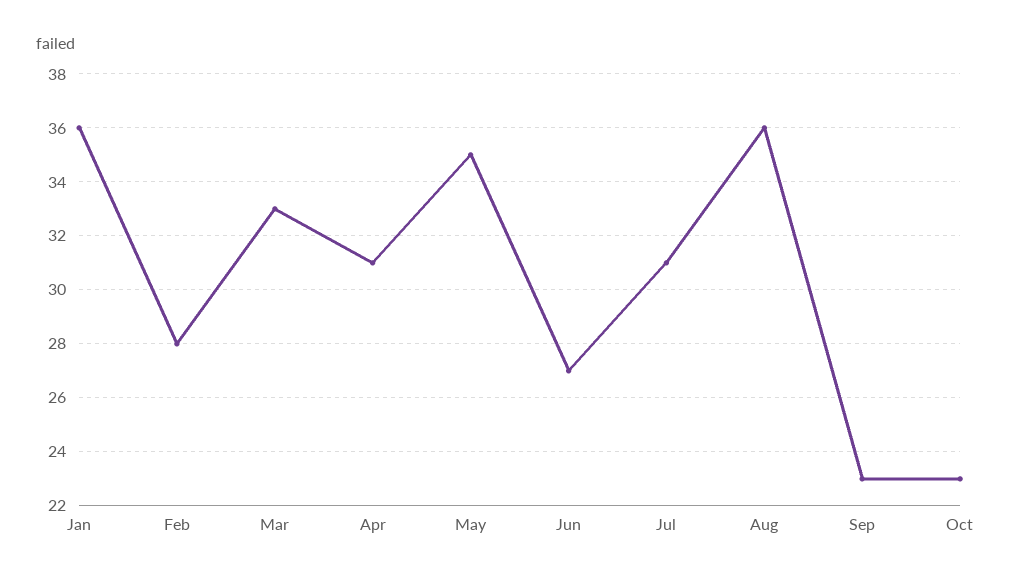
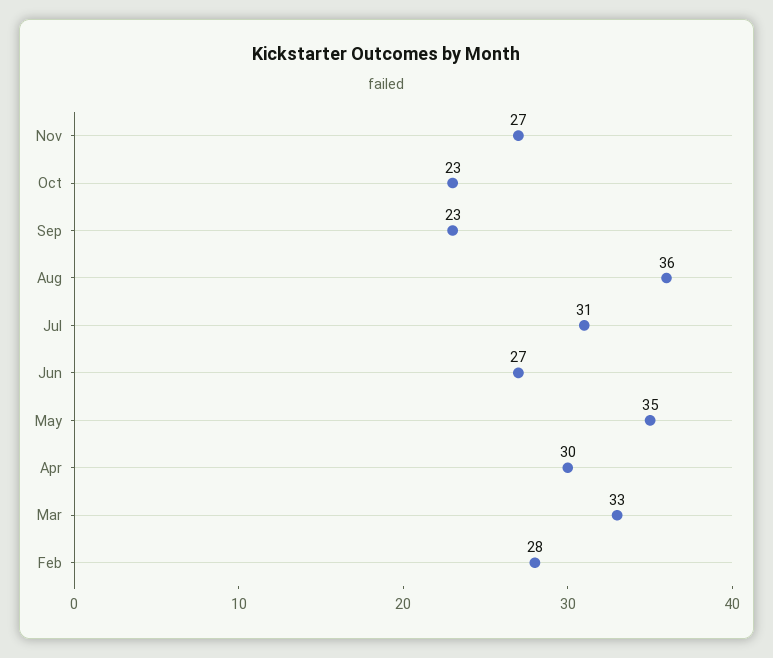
Jan: 36 -> none
Apr: 31 -> 30
Nov: none -> 27

